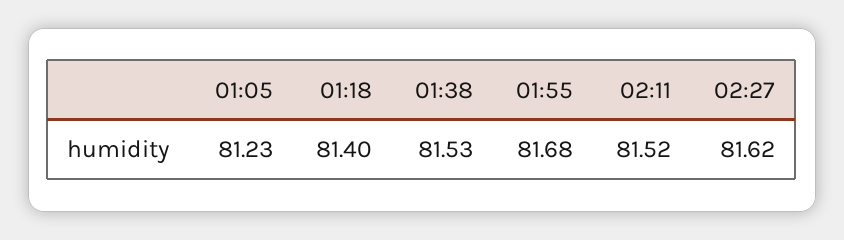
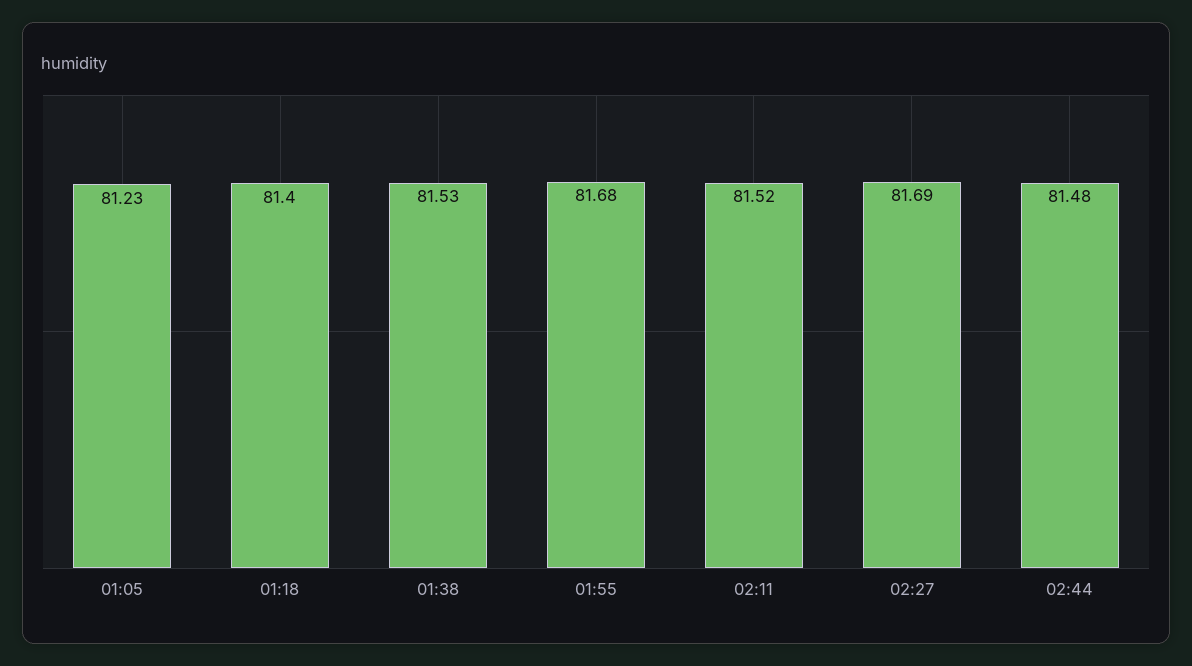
02:27: 81.62 -> 81.69
02:44: none -> 81.48

